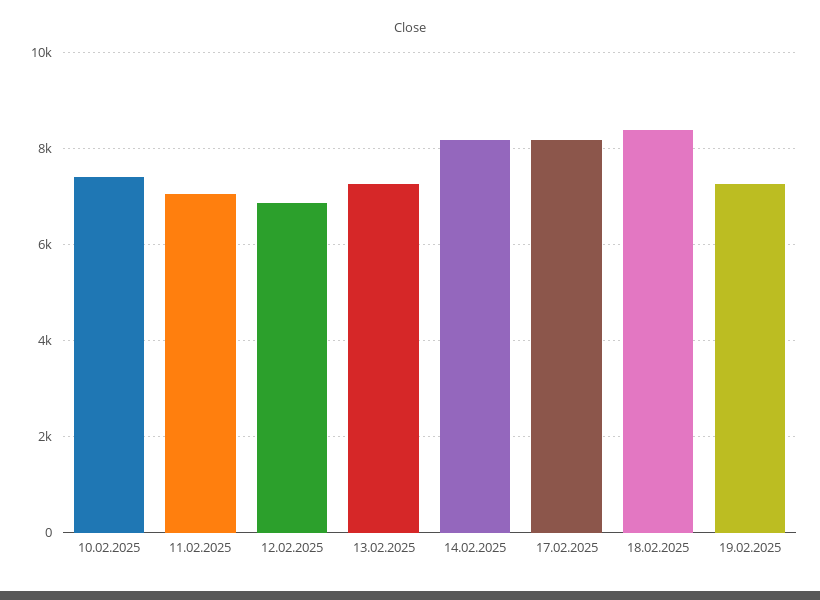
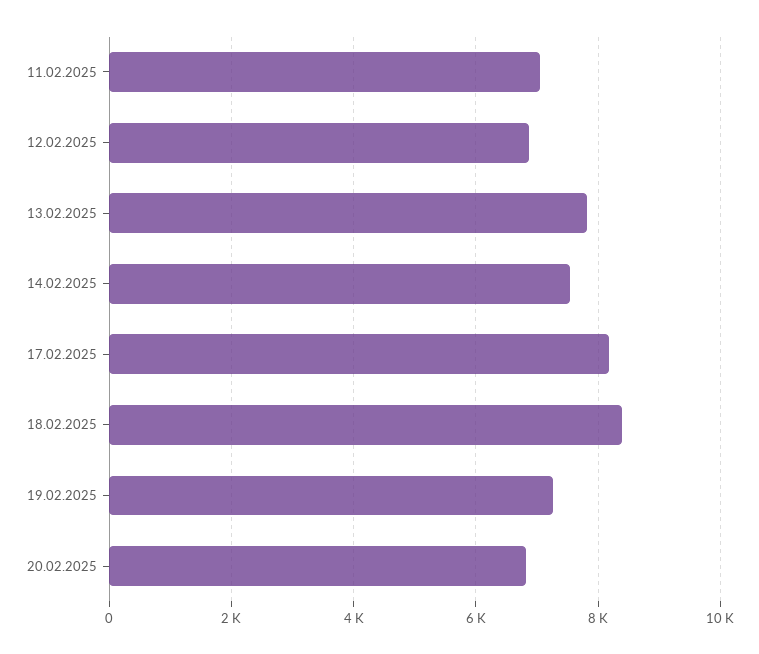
10.02.2025: 7400 -> none
13.02.2025: 7200 -> 7800
14.02.2025: 8200 -> 7600
20.02.2025: none -> 6800

